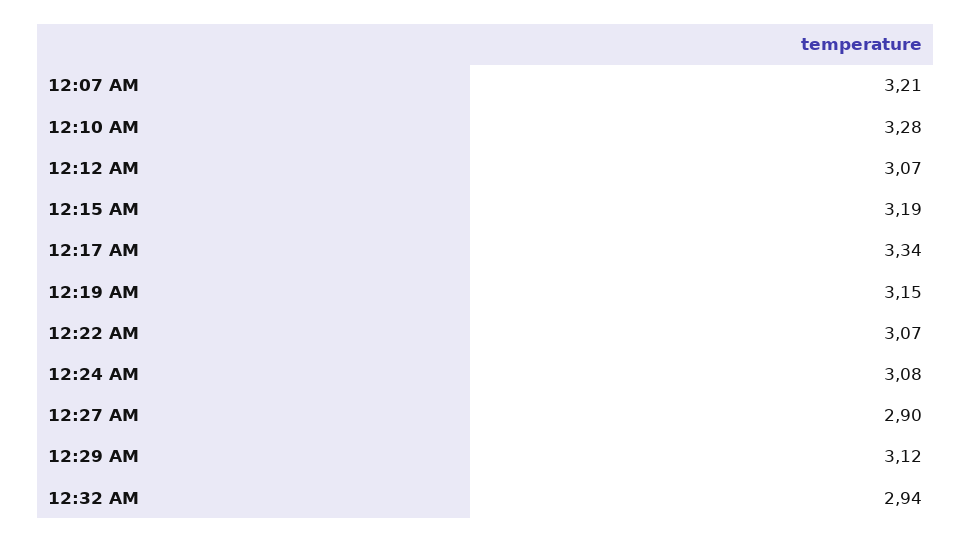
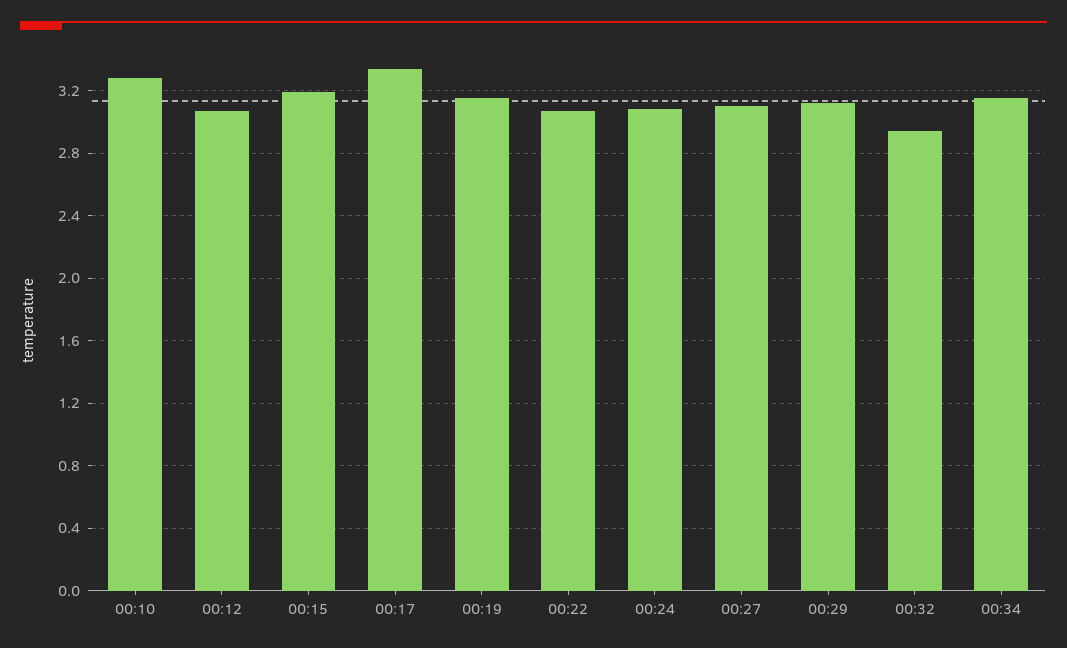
12:07 AM: 3.21 -> none
12:27 AM: 2.9 -> 3.1
00:34: none -> 3.15

